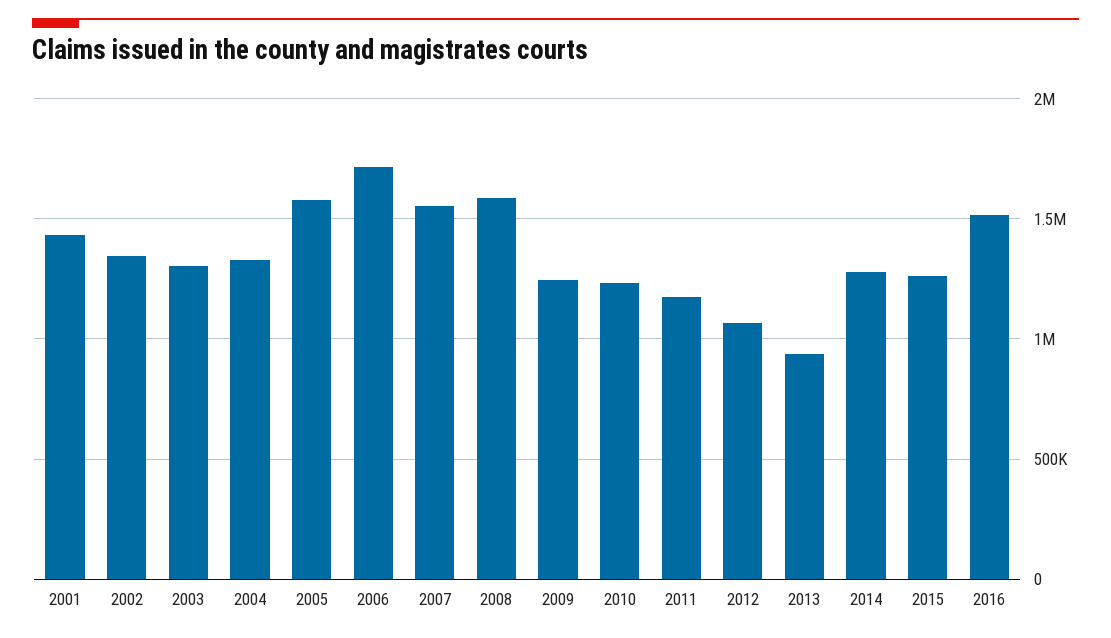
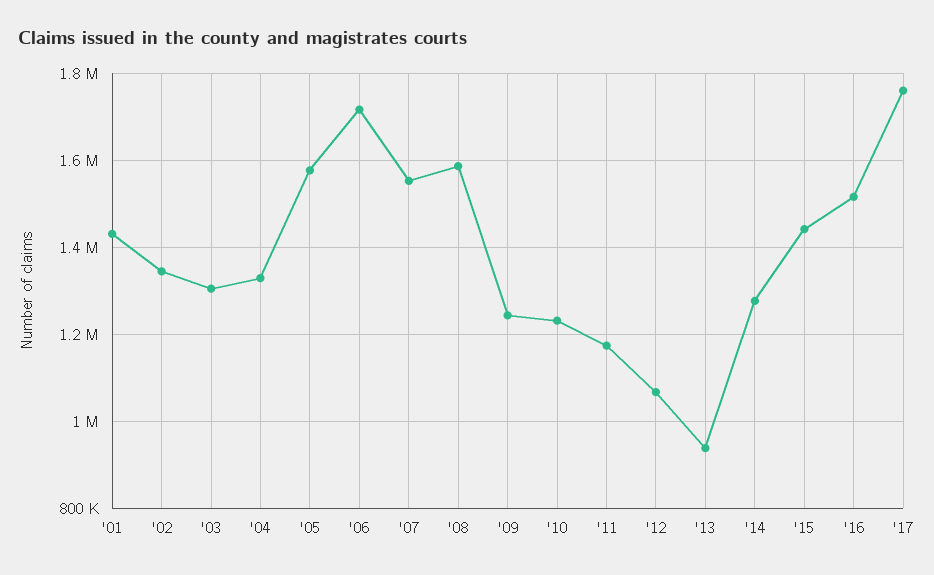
2015: 1250000 -> 1440000
'17: none -> 1760000

